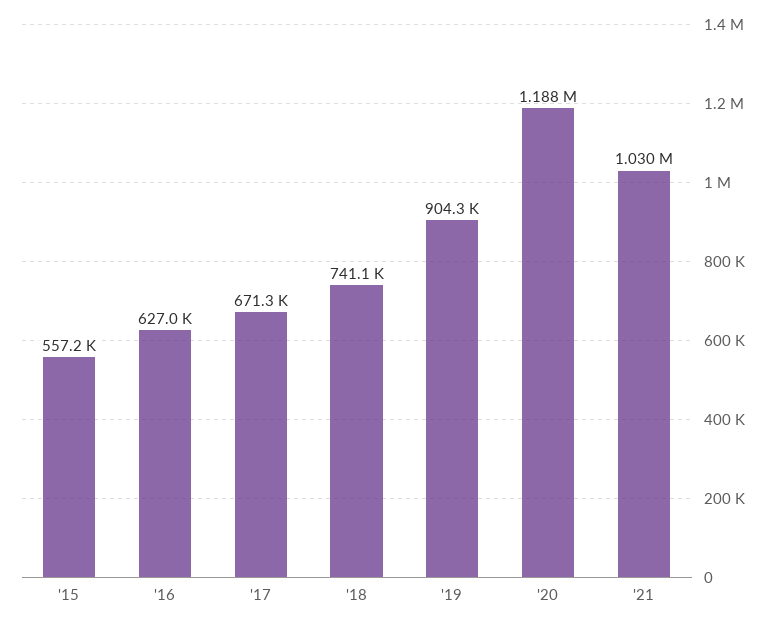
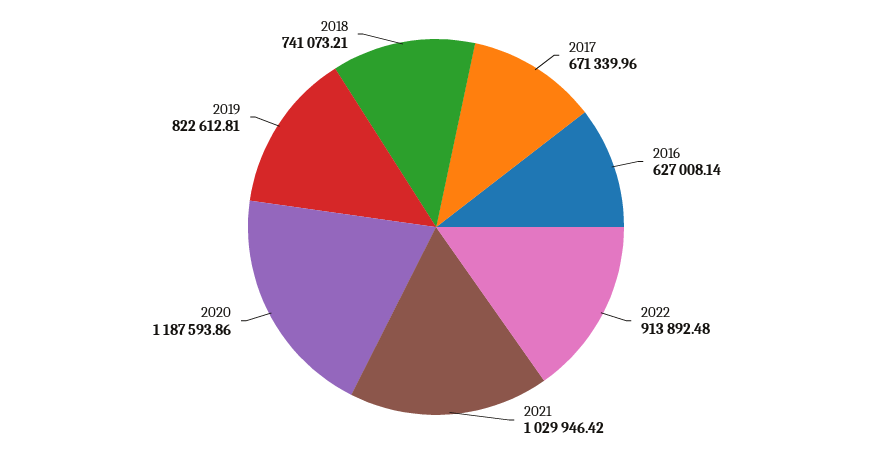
'15: 557200 -> none
'19: 904300 -> 822612.81
2022: none -> 913892.48

